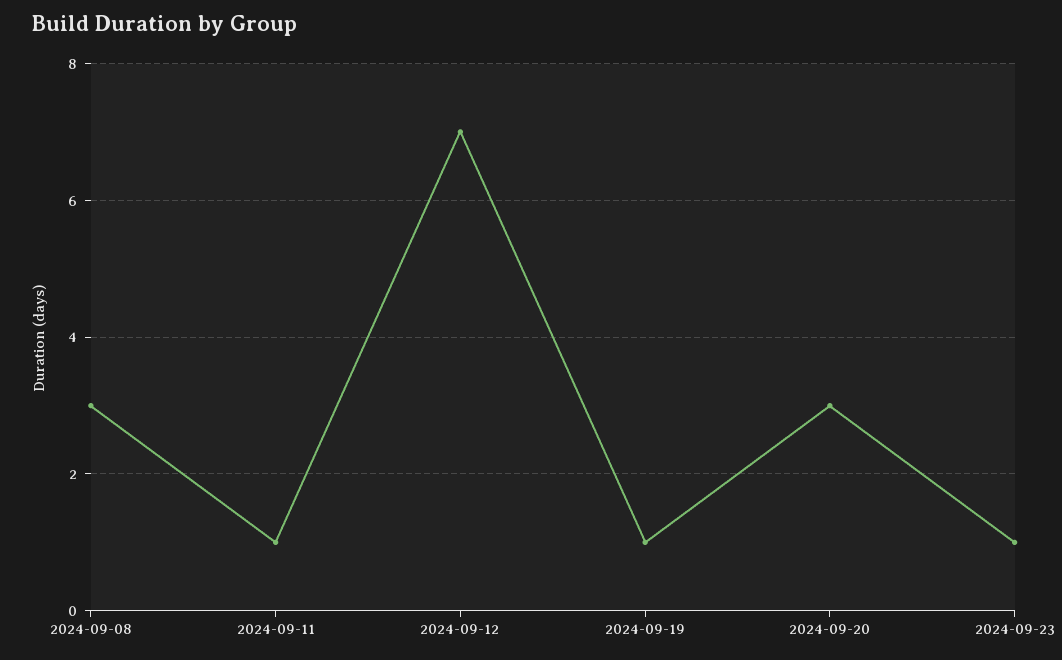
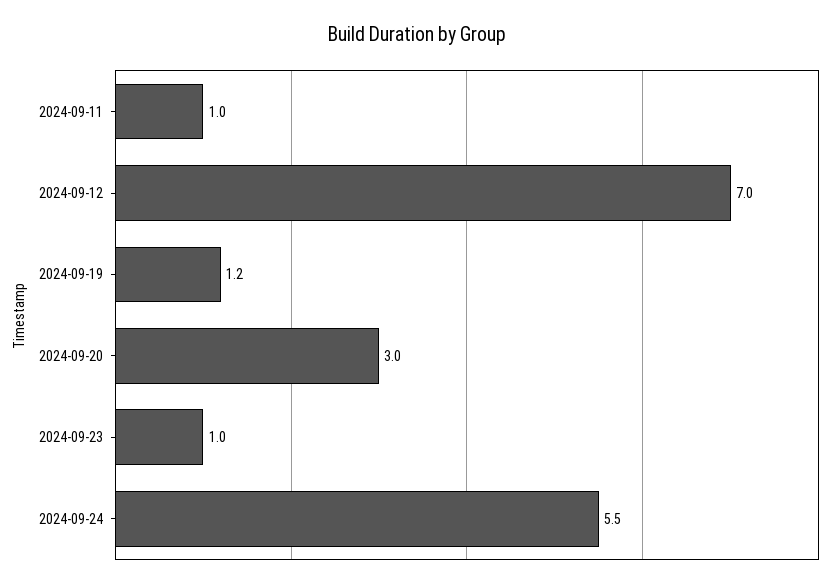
2024-09-08: 3 -> none
2024-09-19: 1 -> 1.2
2024-09-24: none -> 5.5

